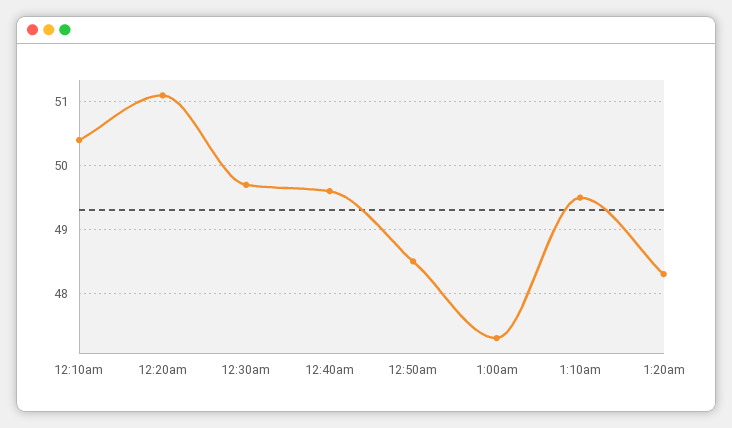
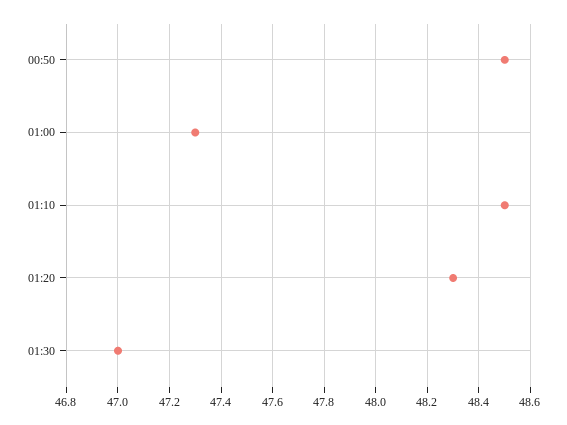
12:10am: 50.4 -> none
12:20am: 51.1 -> none
12:30am: 49.7 -> none
12:40am: 49.6 -> none
1:10am: 49.5 -> 48.5
01:30: none -> 47

